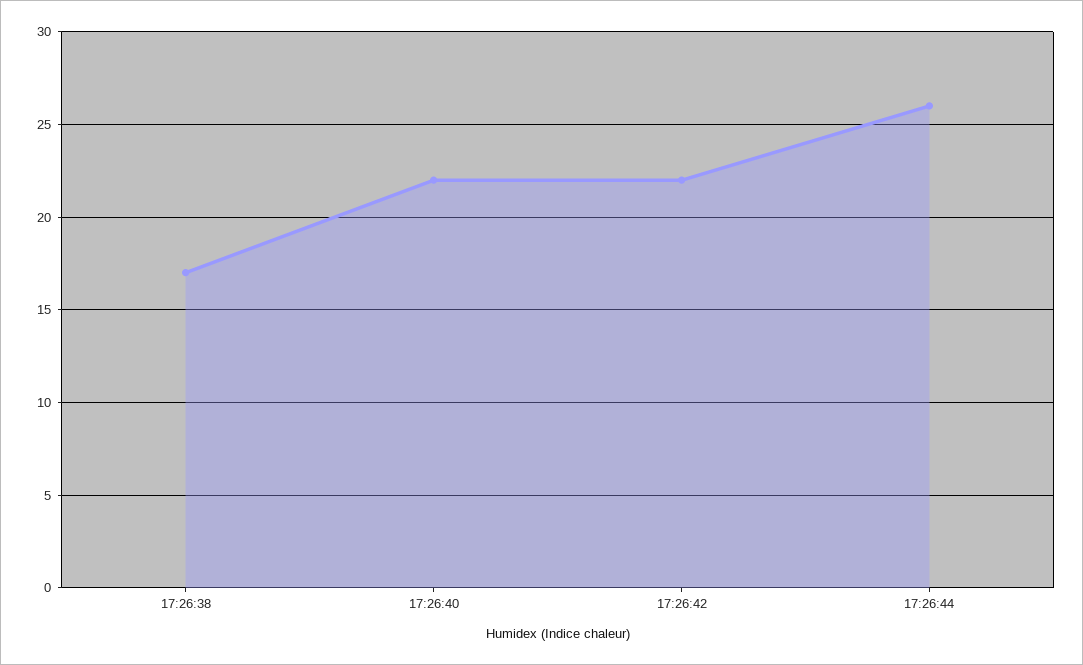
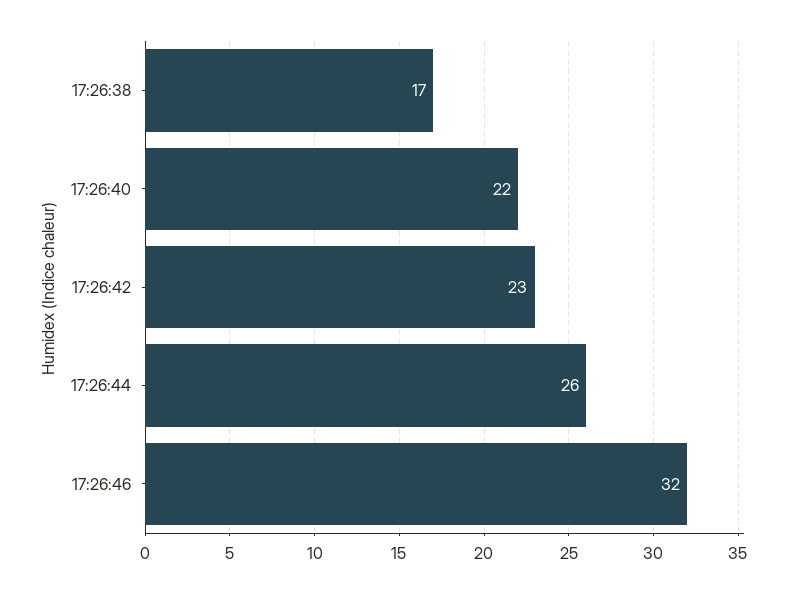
17:26:42: 22 -> 23
17:26:46: none -> 32

